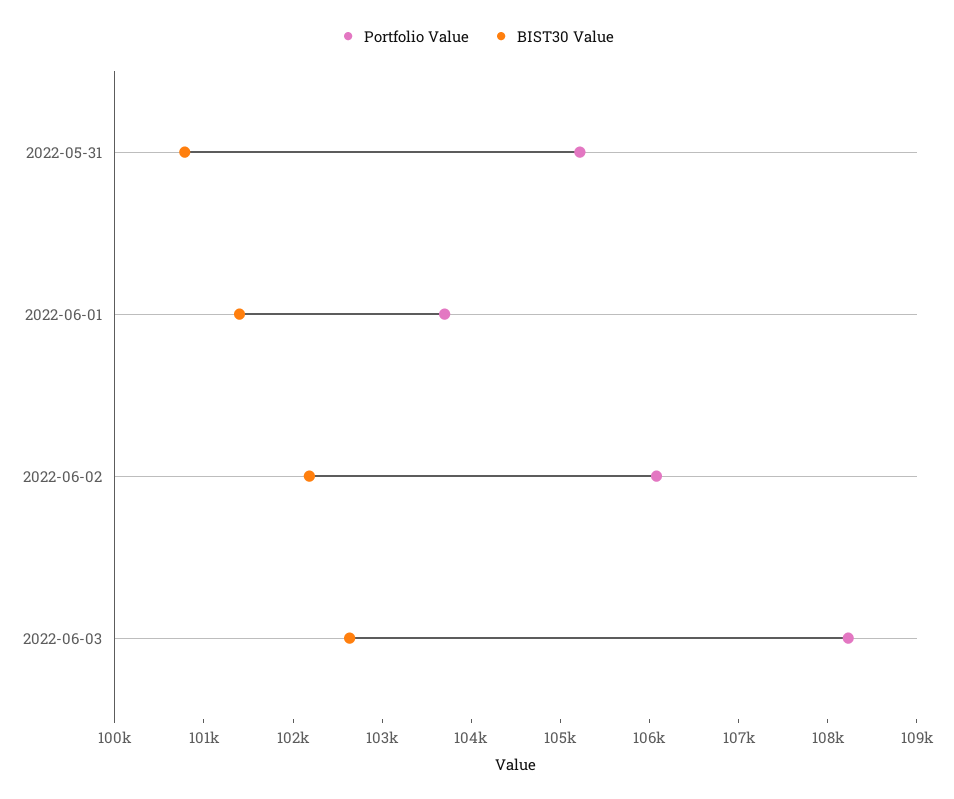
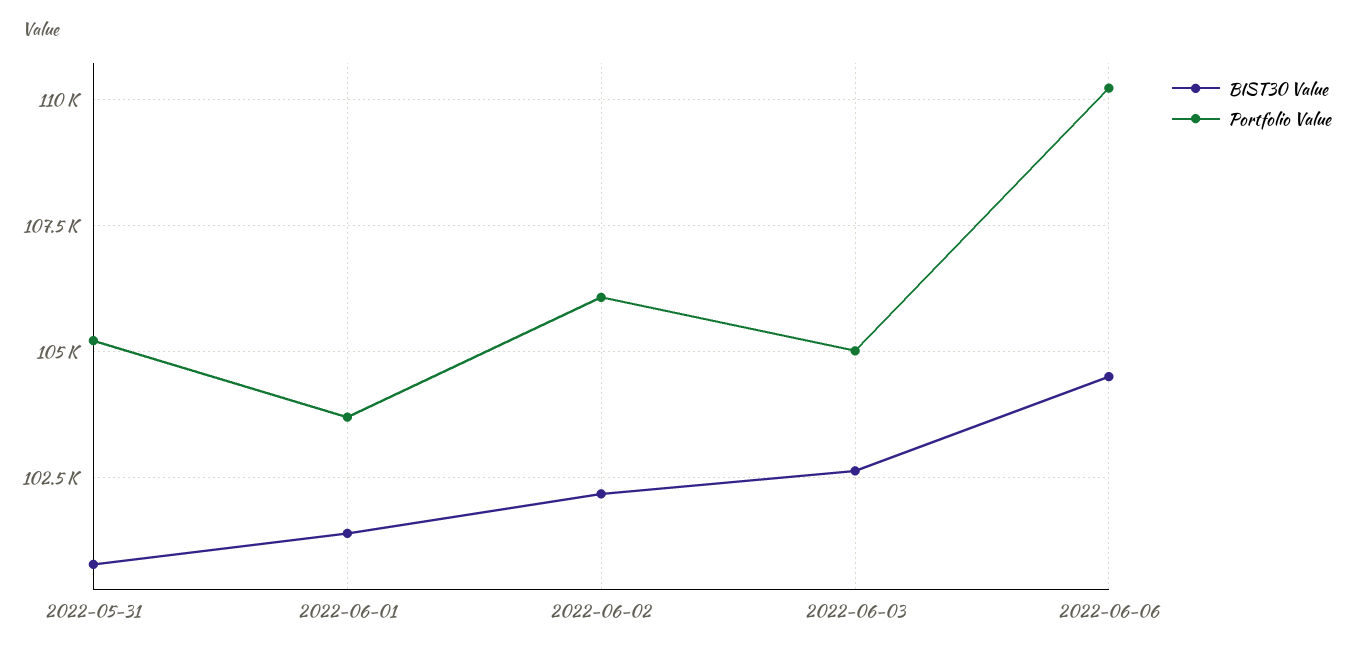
Portfolio Value, 2022-06-03: 108200 -> 105000
BIST30 Value, 2022-06-06: none -> 104500
Portfolio Value, 2022-06-06: none -> 110250

